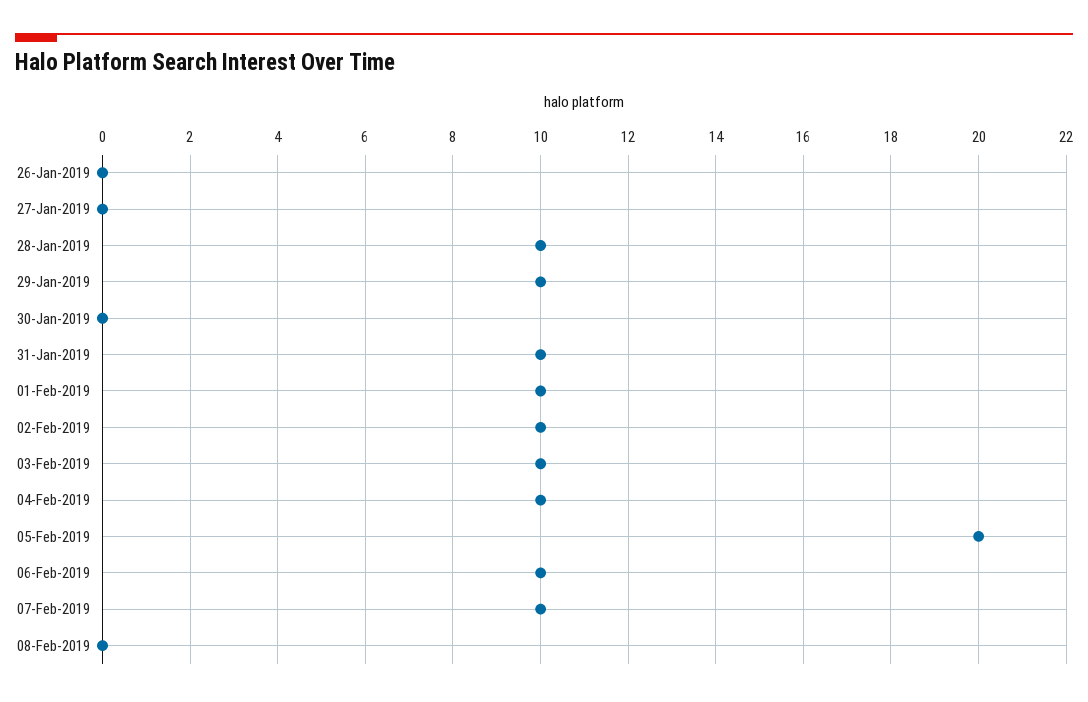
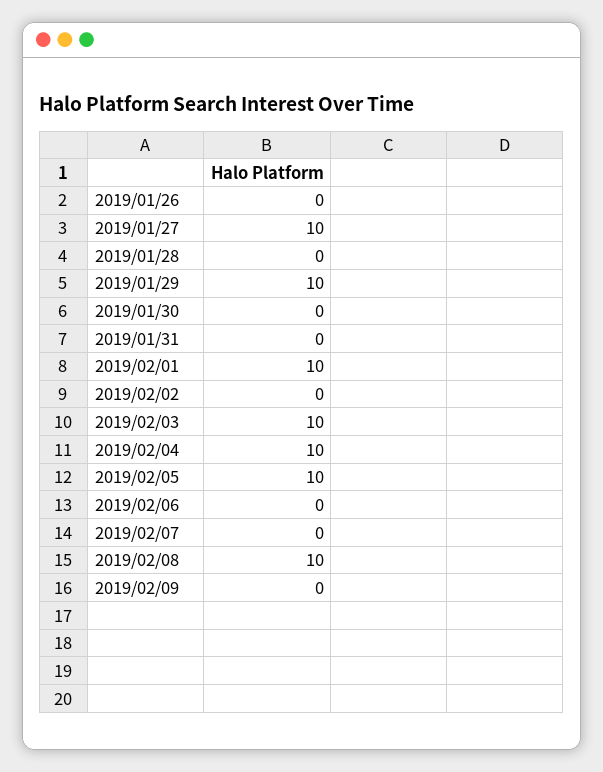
27-Jan-2019: 0 -> 10
28-Jan-2019: 10 -> 0
31-Jan-2019: 10 -> 0
02-Feb-2019: 10 -> 0
05-Feb-2019: 20 -> 10
06-Feb-2019: 10 -> 0
07-Feb-2019: 10 -> 0
08-Feb-2019: 0 -> 10
2019/02/09: none -> 0

